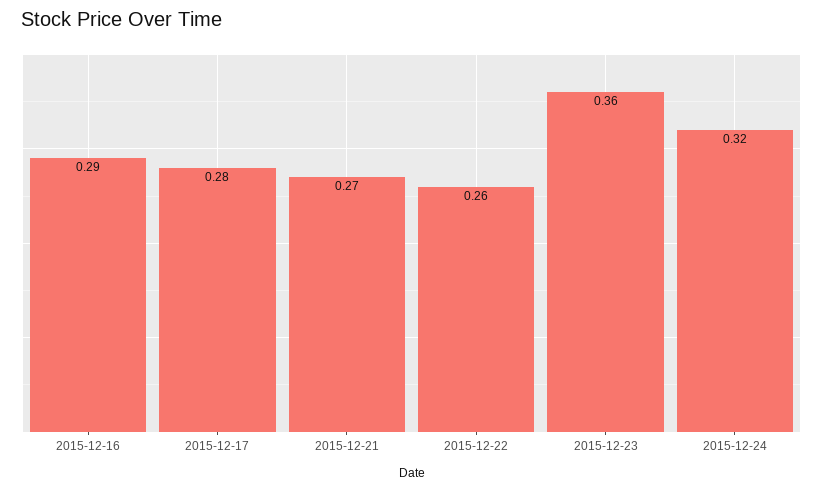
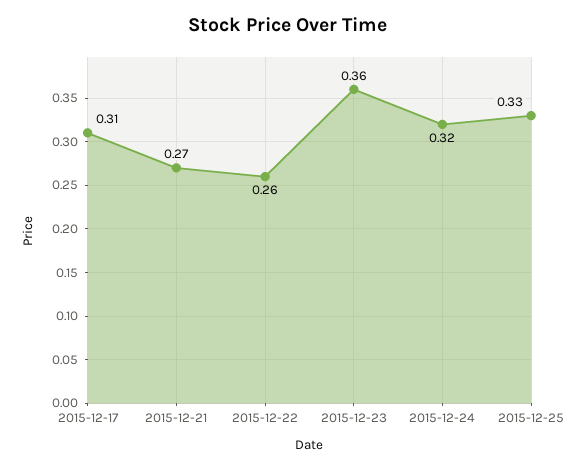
2015-12-16: 0.29 -> none
2015-12-17: 0.28 -> 0.31
2015-12-25: none -> 0.33

